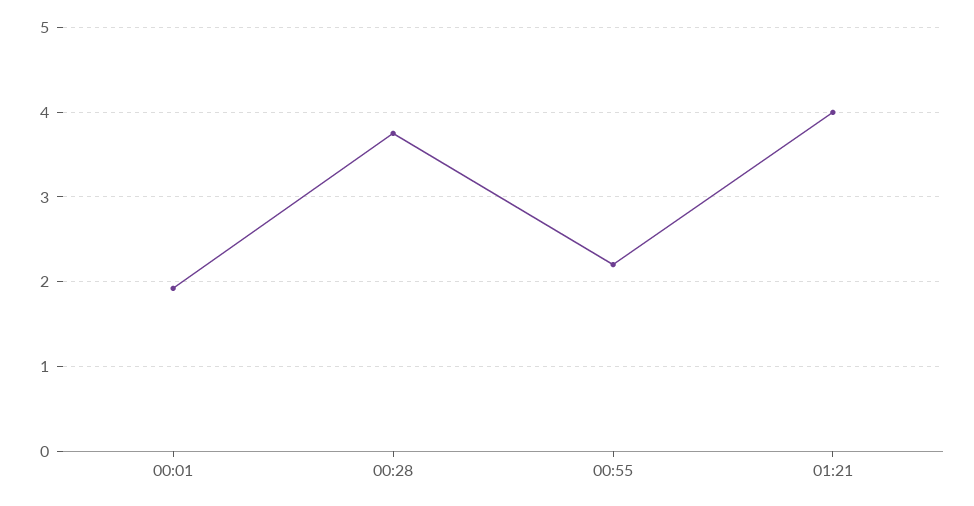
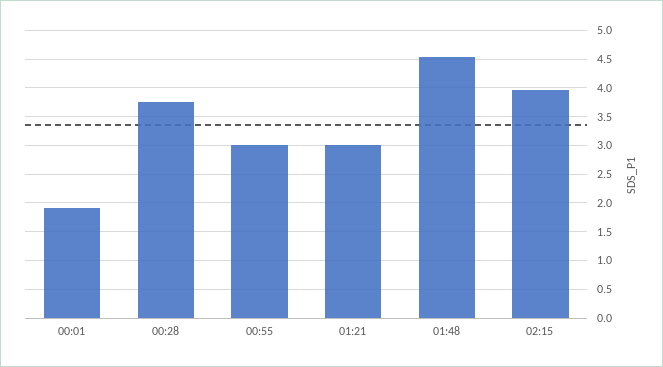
00:55: 2.2 -> 3
01:21: 4 -> 3
01:48: none -> 4.5
02:15: none -> 4

